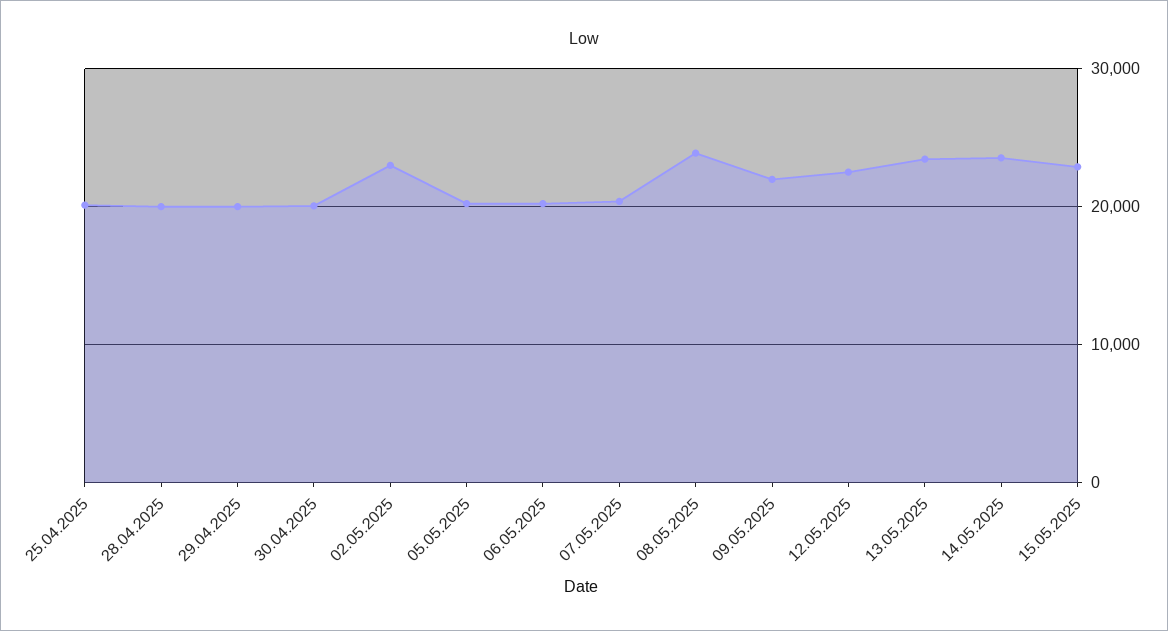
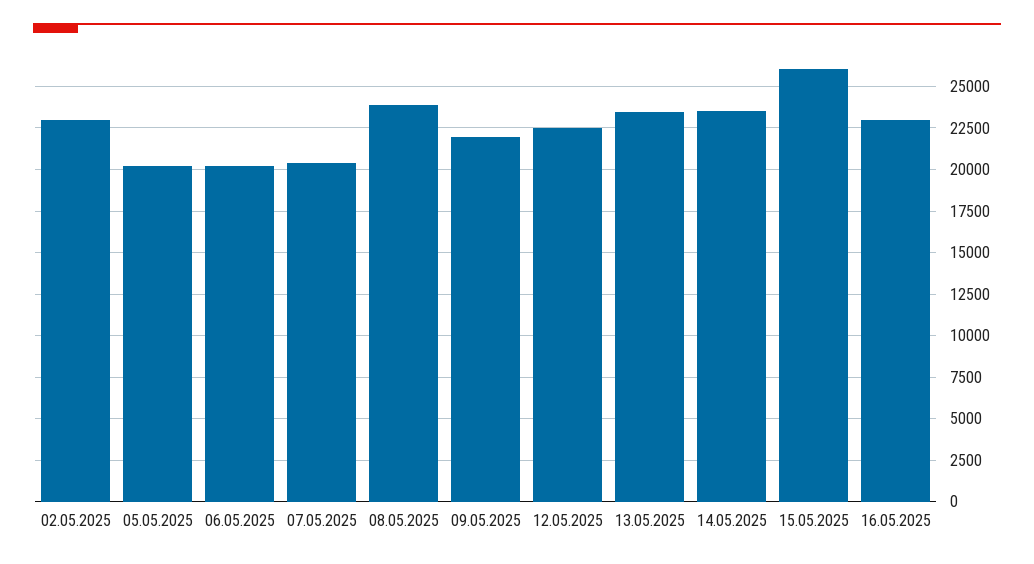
25.04.2025: 20000 -> none
28.04.2025: 20000 -> none
29.04.2025: 20000 -> none
30.04.2025: 20000 -> none
15.05.2025: 23000 -> 26000
16.05.2025: none -> 23000

